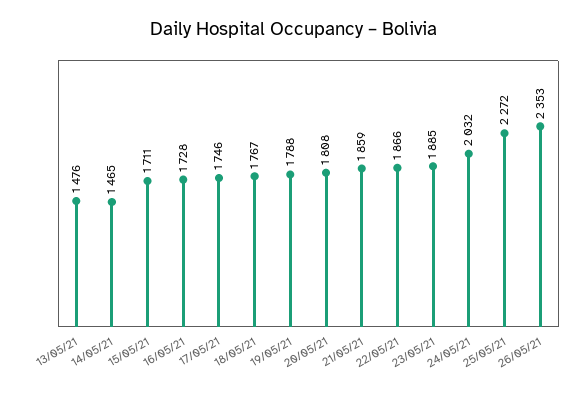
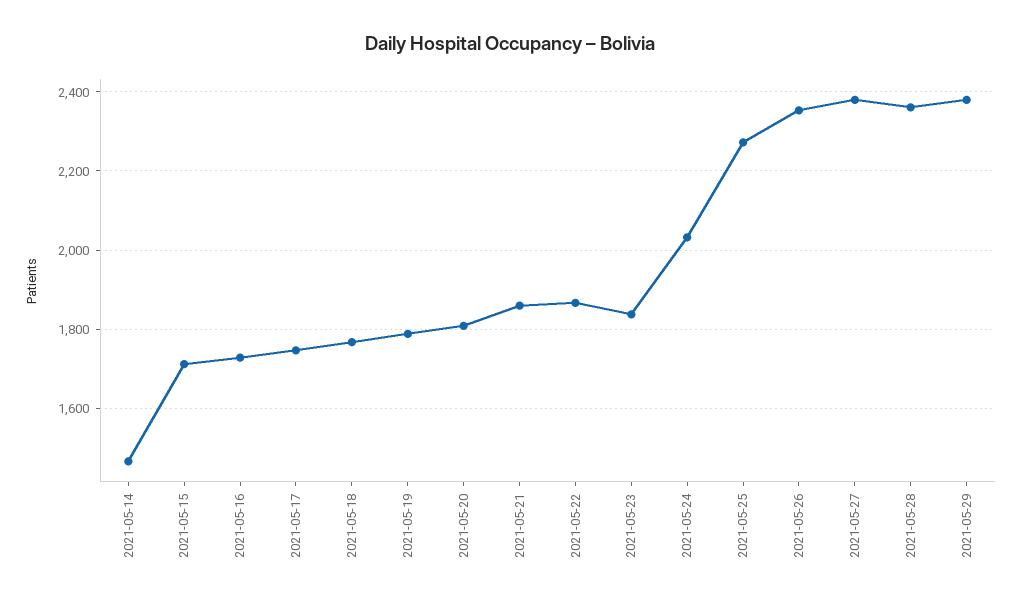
13/05/21: 1476 -> none
23/05/21: 1885 -> 1840
2021-05-27: none -> 2380
2021-05-28: none -> 2360
2021-05-29: none -> 2380

